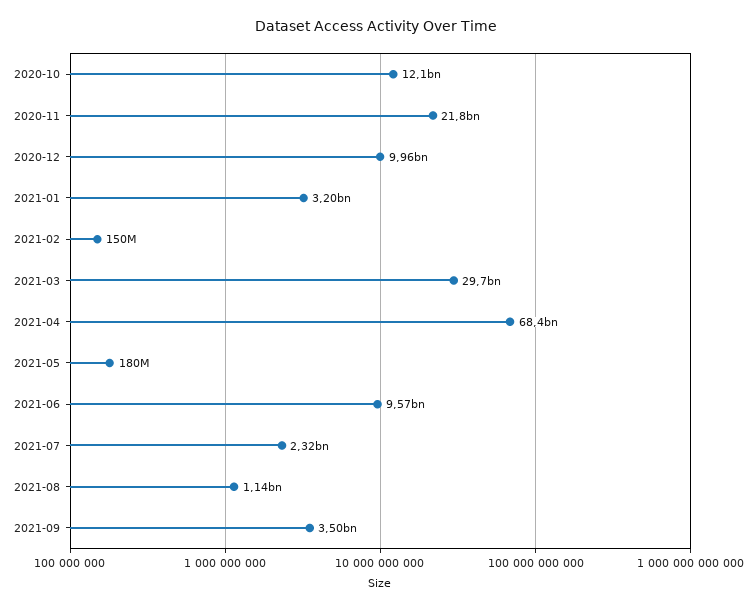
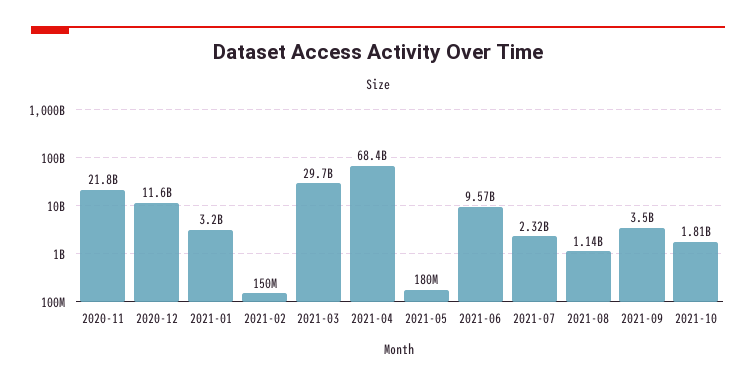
2020-10: 12100000000 -> none
2020-12: 9960000000 -> 11600000000
2021-10: none -> 1810000000

